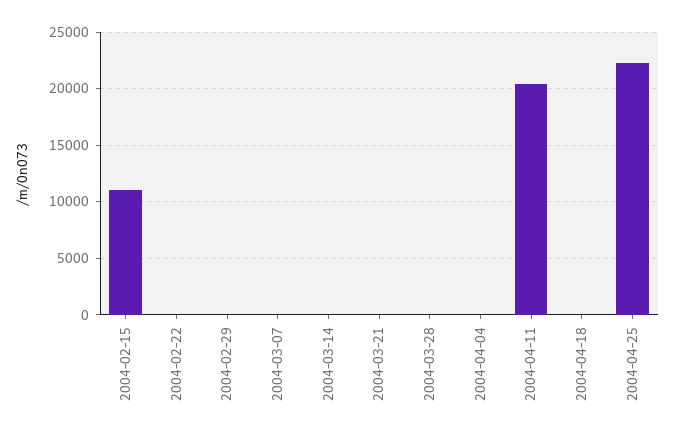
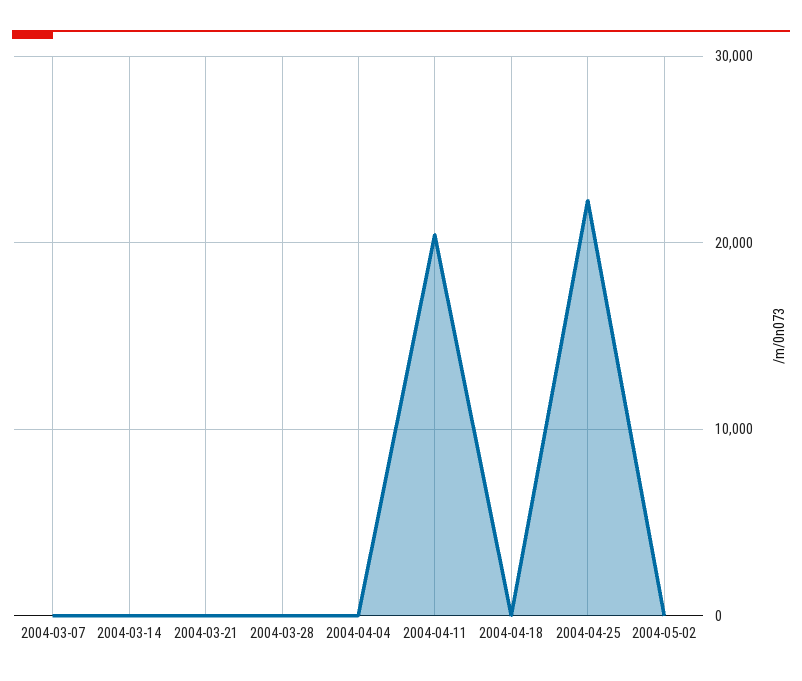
2004-02-15: 11000 -> none
2004-02-22: 0 -> none
2004-02-29: 0 -> none
2004-05-02: none -> 0

